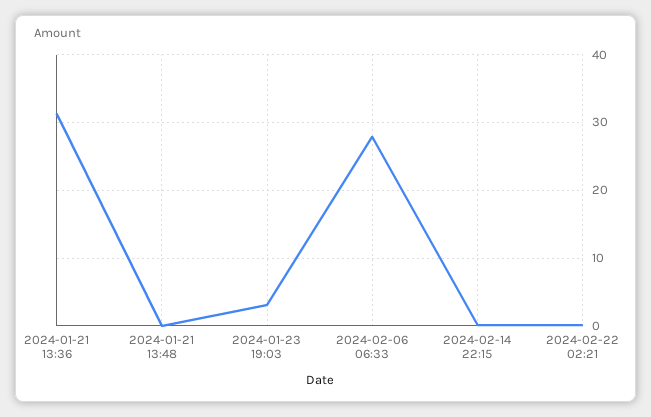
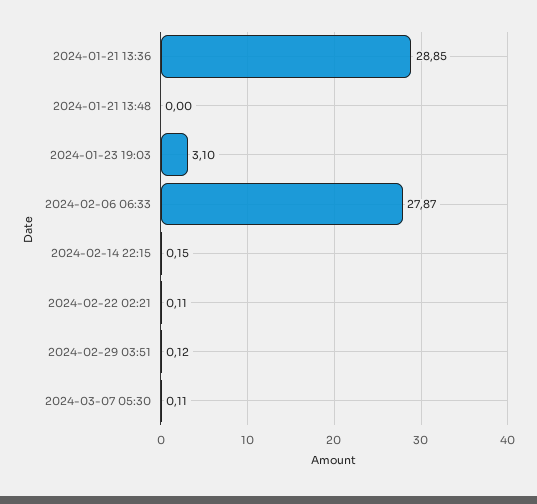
2024-01-21 13:36: 31 -> 28.85
2024-02-29 03:51: none -> 0.12
2024-03-07 05:30: none -> 0.11

